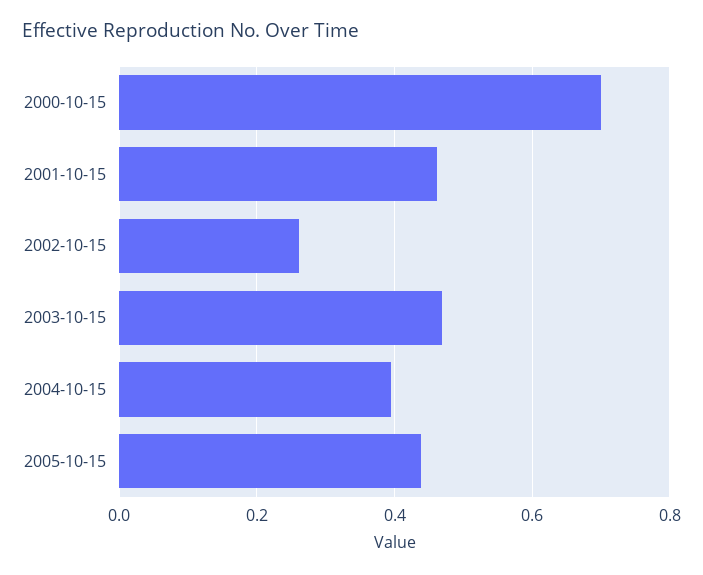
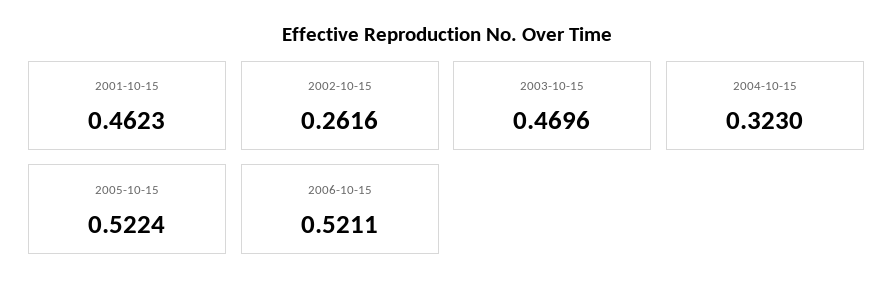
2000-10-15: 0.7 -> none
2004-10-15: 0.4 -> 0.323
2005-10-15: 0.44 -> 0.5224
2006-10-15: none -> 0.5211

